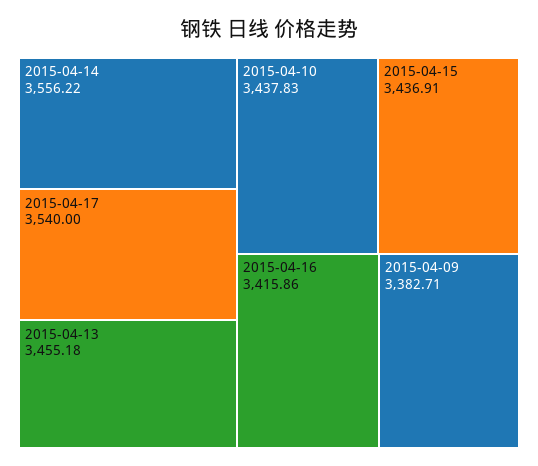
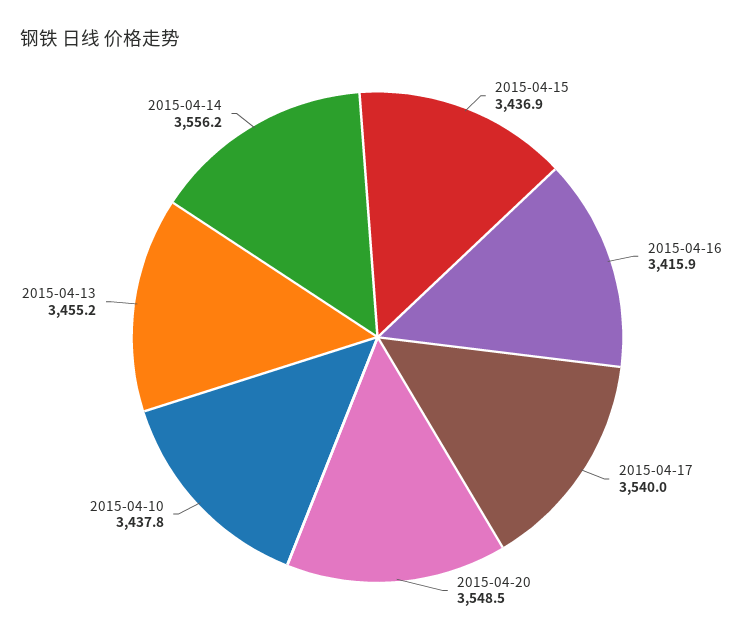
2015-04-09: 3382.71 -> none
2015-04-20: none -> 3548.5

